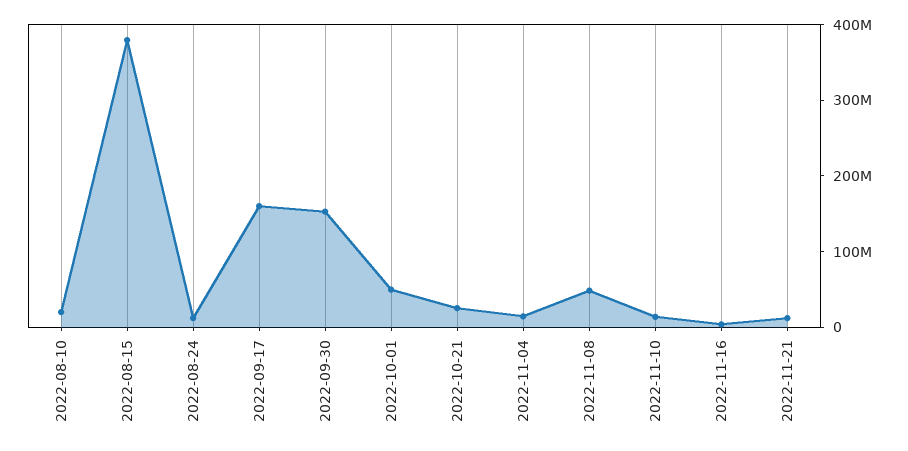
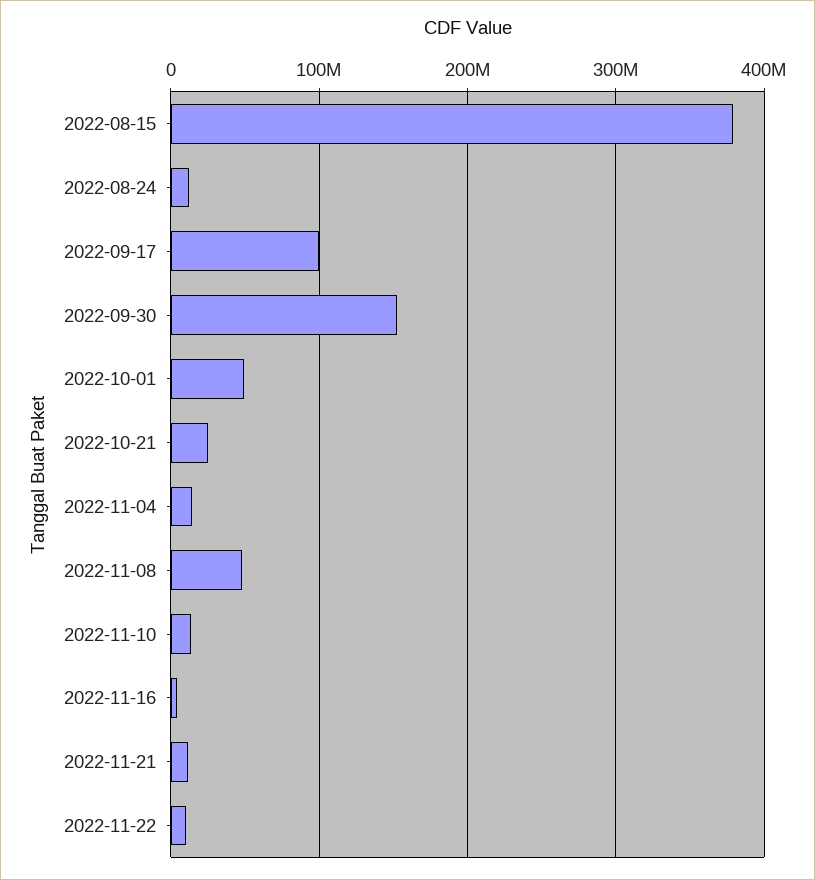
2022-08-10: 20000000 -> none
2022-09-17: 160000000 -> 100000000
2022-11-22: none -> 10000000

